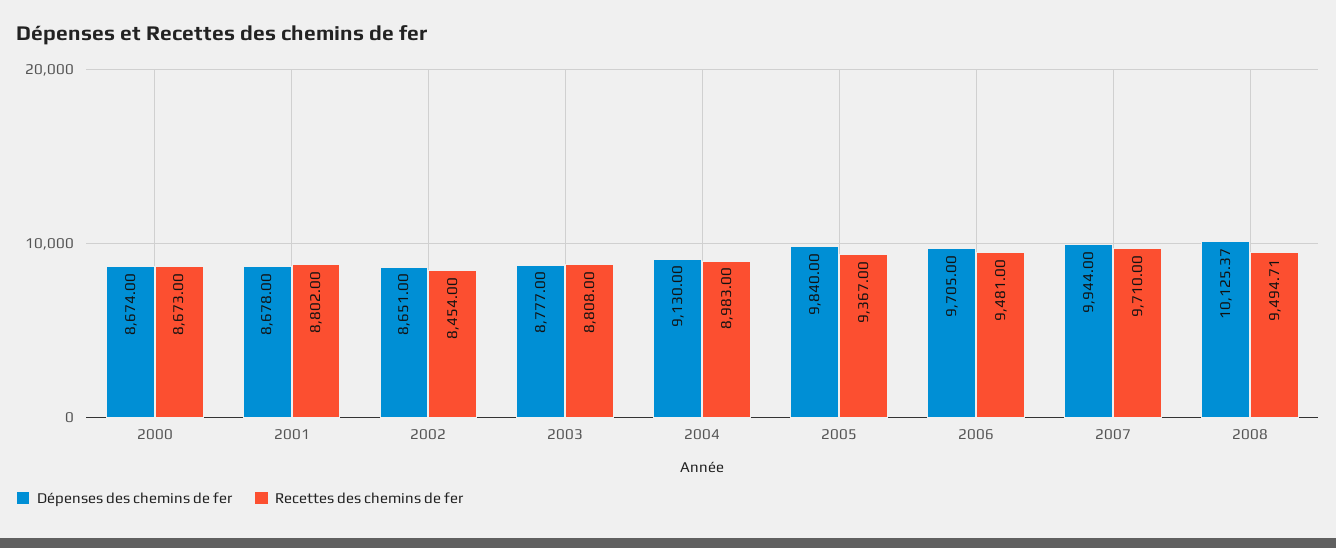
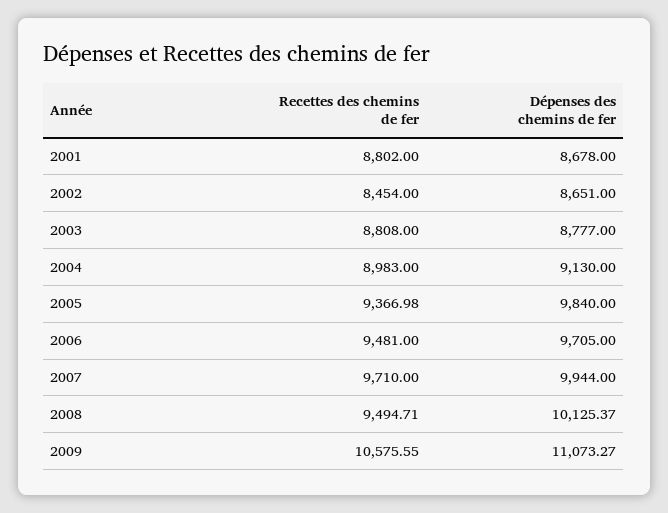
Dépenses des chemins de fer, 2000: 8674 -> none
Recettes des chemins de fer, 2000: 8673 -> none
Recettes des chemins de fer, 2005: 9367 -> 9366.98
Recettes des chemins de fer, 2009: none -> 10575.55
Dépenses des chemins de fer, 2009: none -> 11073.27

